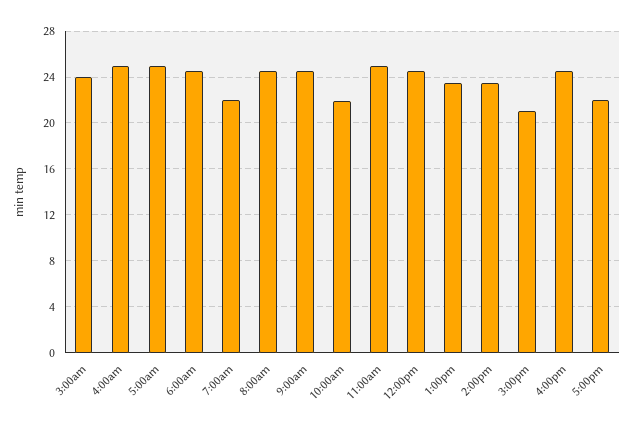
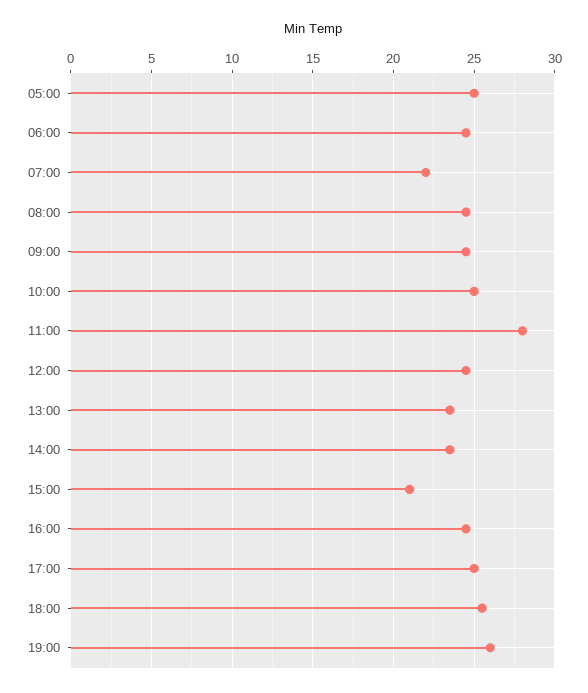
3:00am: 24 -> none
4:00am: 25 -> none
10:00am: 22 -> 25
11:00am: 25 -> 28
5:00pm: 22 -> 25
18:00: none -> 25.5
19:00: none -> 26

